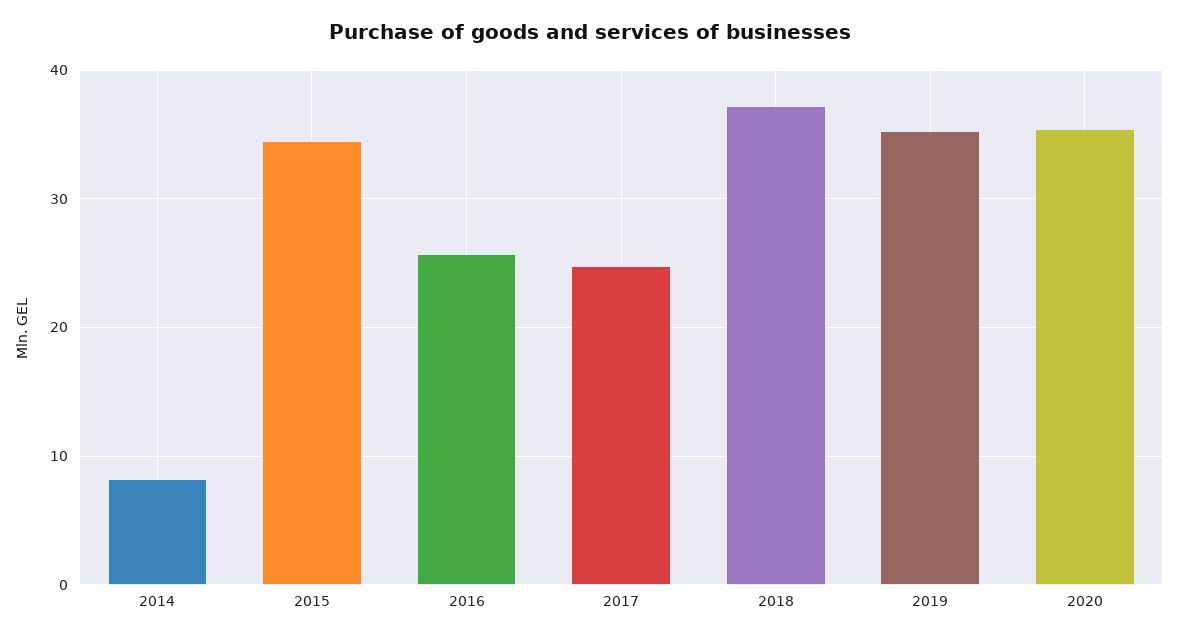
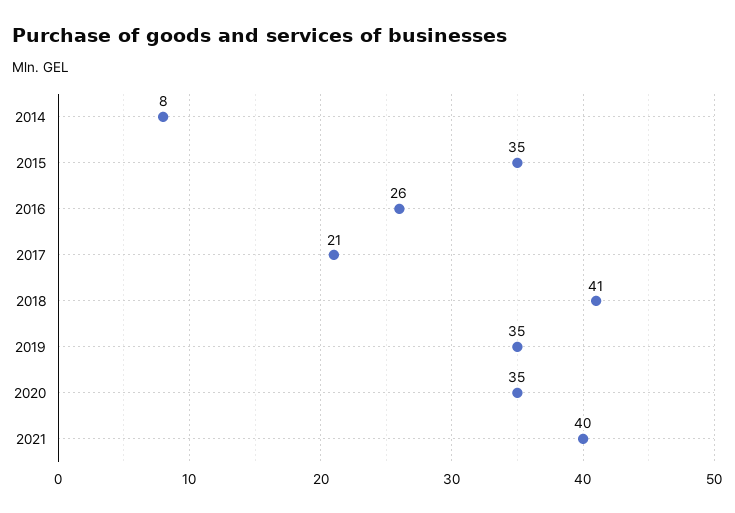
2017: 25 -> 21
2018: 37 -> 41
2021: none -> 40

